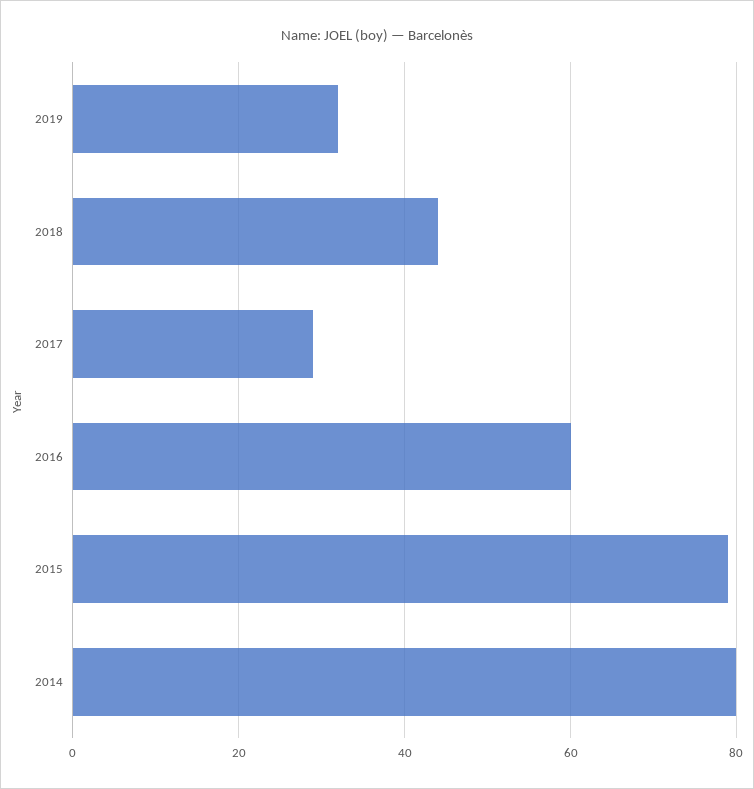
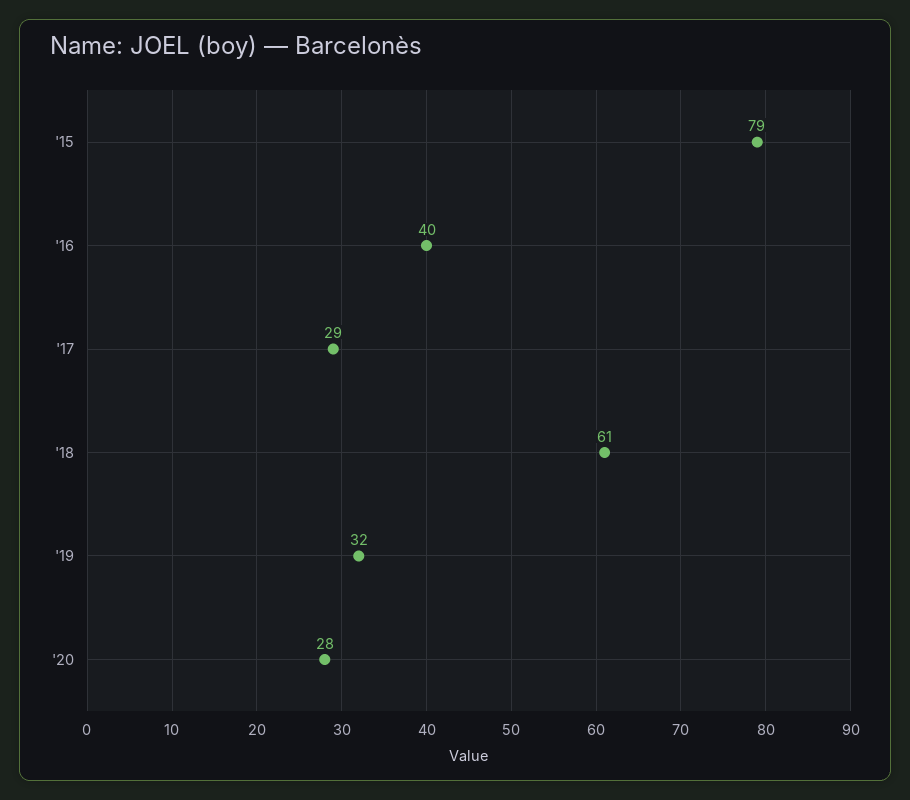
2018: 45 -> 61
2016: 60 -> 40
2014: 80 -> none
'20: none -> 28

